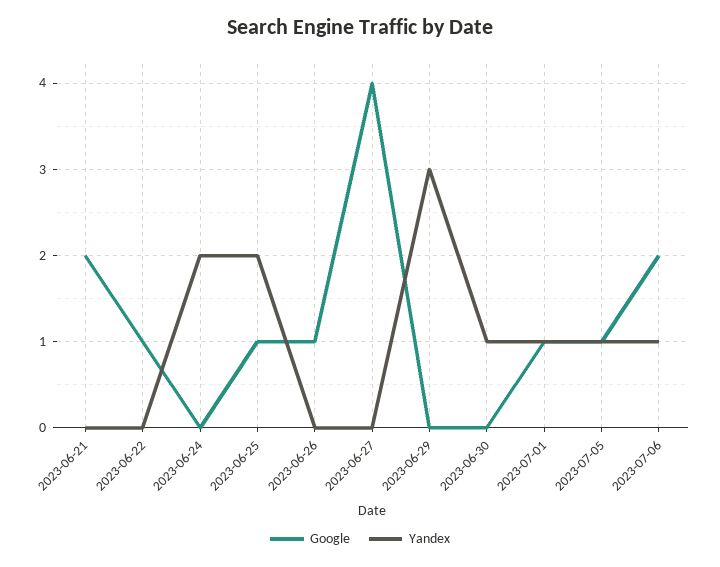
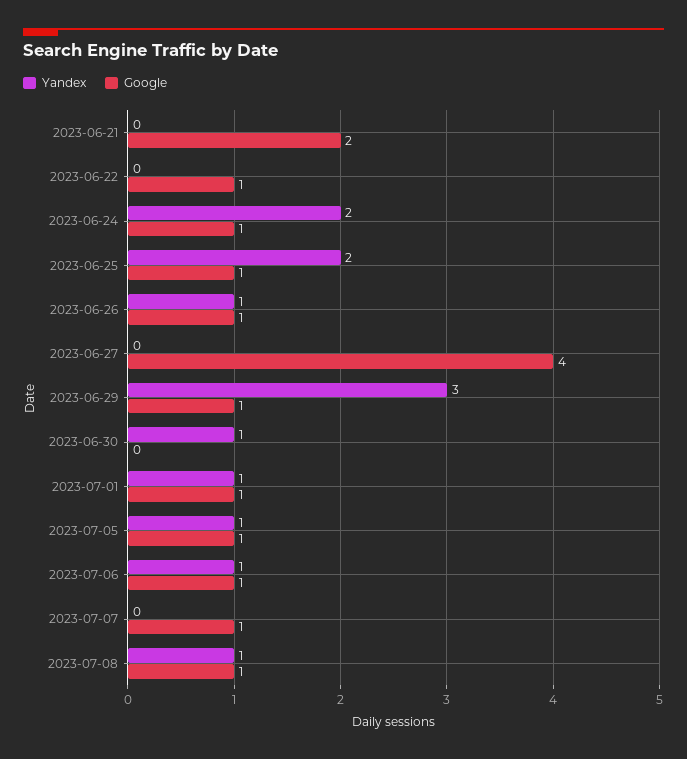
Google, 2023-06-24: 0 -> 1
Yandex, 2023-06-26: 0 -> 1
Google, 2023-06-29: 0 -> 1
Google, 2023-07-06: 2 -> 1
Yandex, 2023-07-07: none -> 0
Google, 2023-07-07: none -> 1
Yandex, 2023-07-08: none -> 1
Google, 2023-07-08: none -> 1

